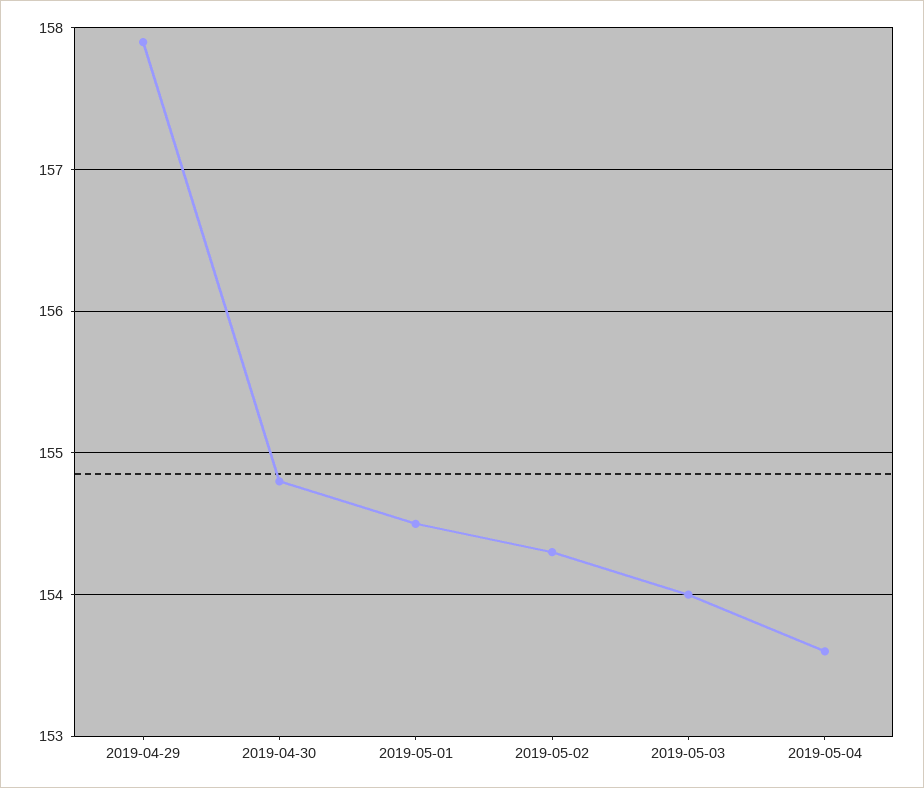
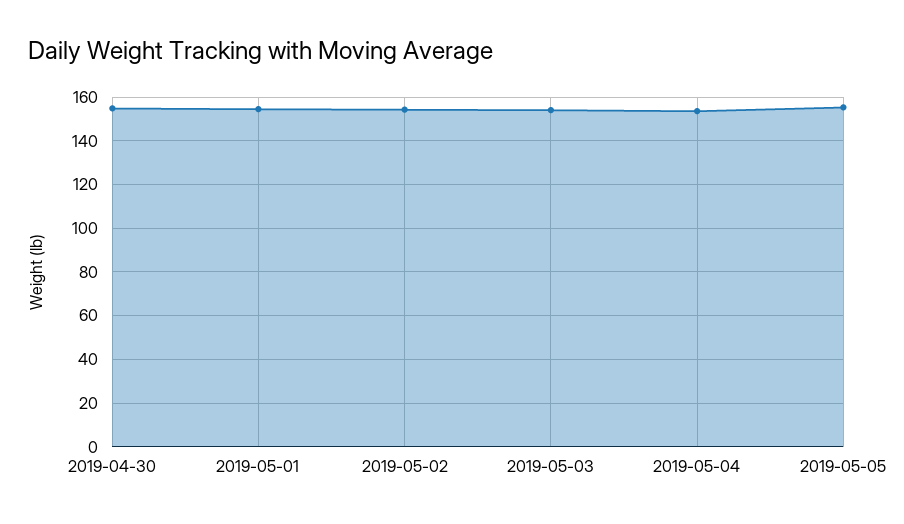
2019-04-29: 157.9 -> none
2019-05-05: none -> 155

